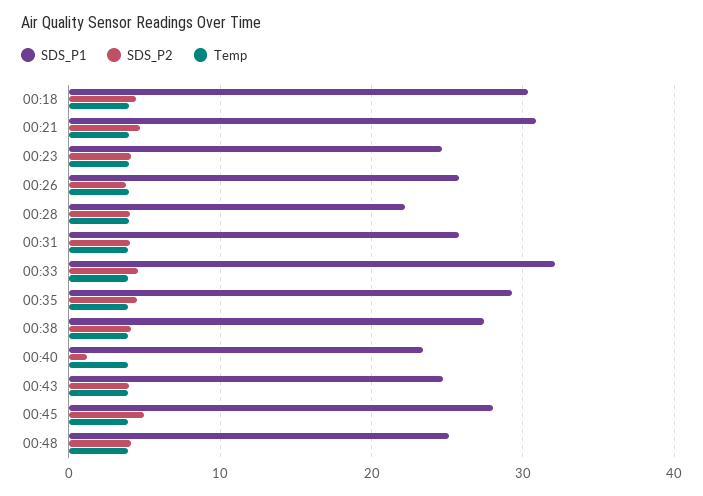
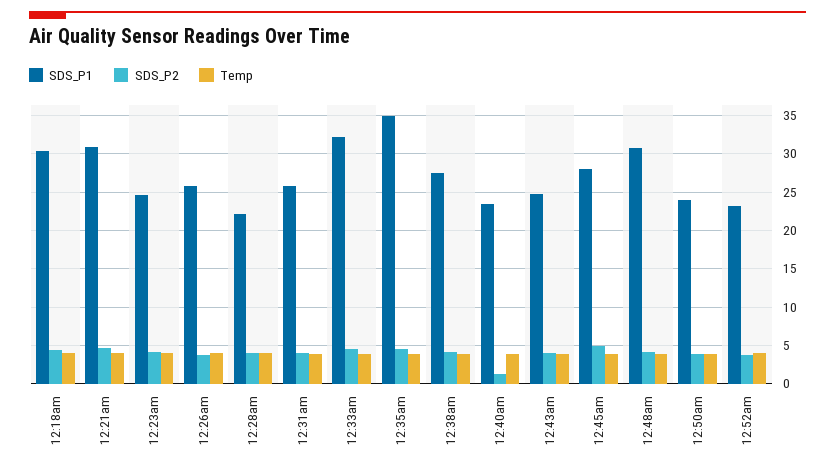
SDS_P1, 00:35: 29 -> 35
SDS_P1, 00:48: 25 -> 31
SDS_P1, 12:50am: none -> 24
SDS_P2, 12:50am: none -> 4
Temp, 12:50am: none -> 4
SDS_P1, 12:52am: none -> 23
SDS_P2, 12:52am: none -> 4
Temp, 12:52am: none -> 4

